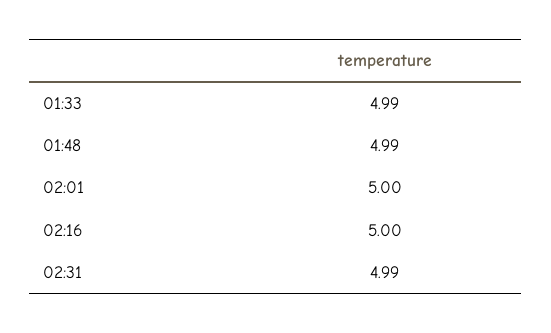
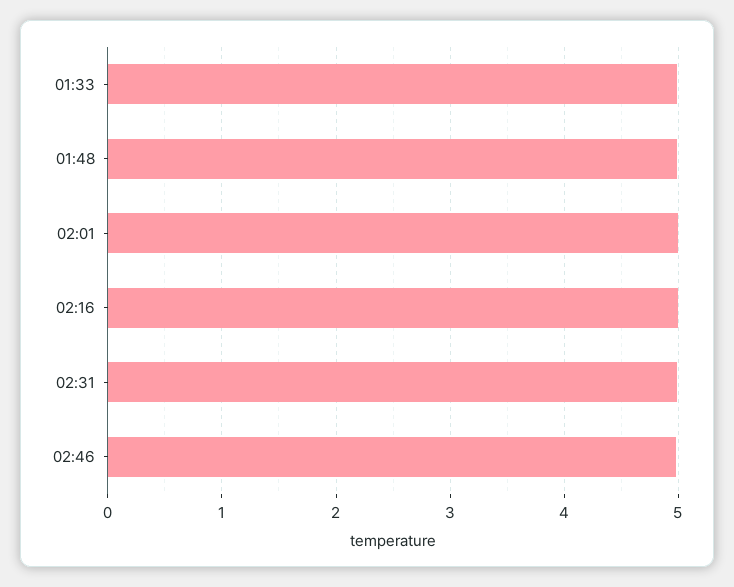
02:46: none -> 5

